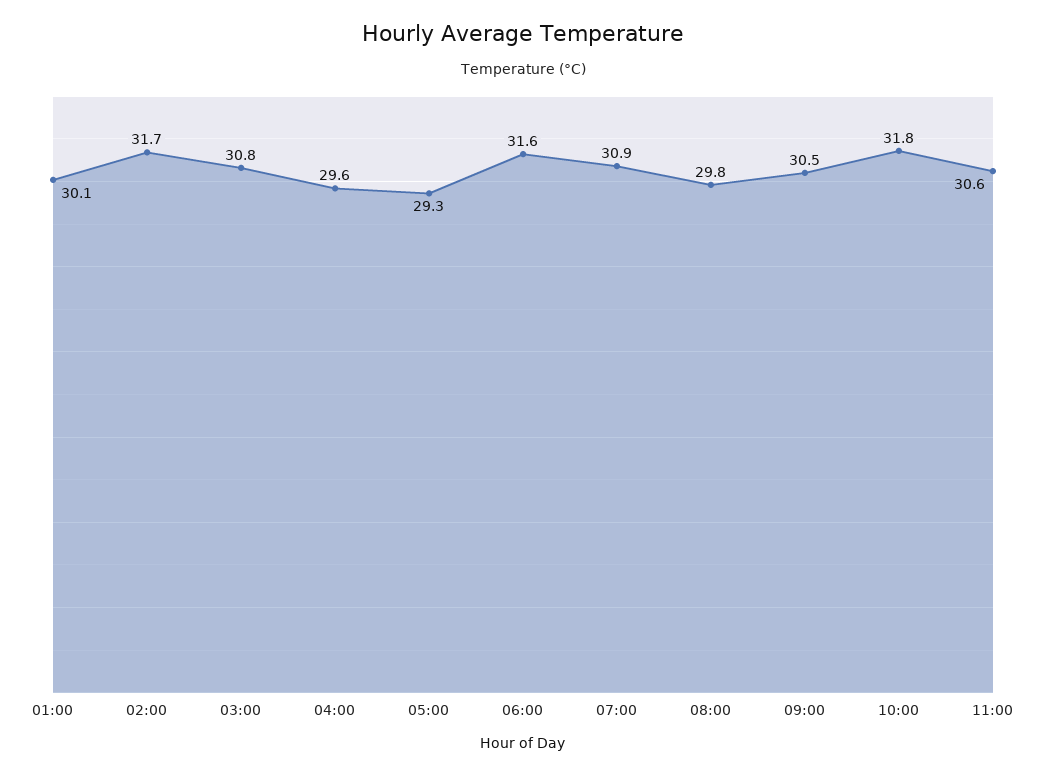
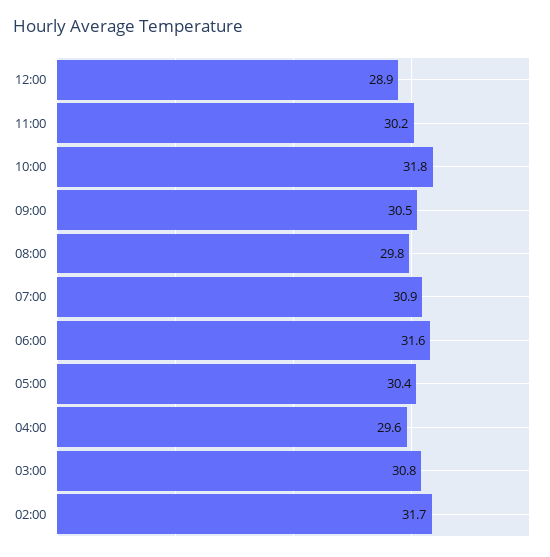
01:00: 30.1 -> none
05:00: 29.3 -> 30.4
11:00: 30.6 -> 30.2
12:00: none -> 28.9

